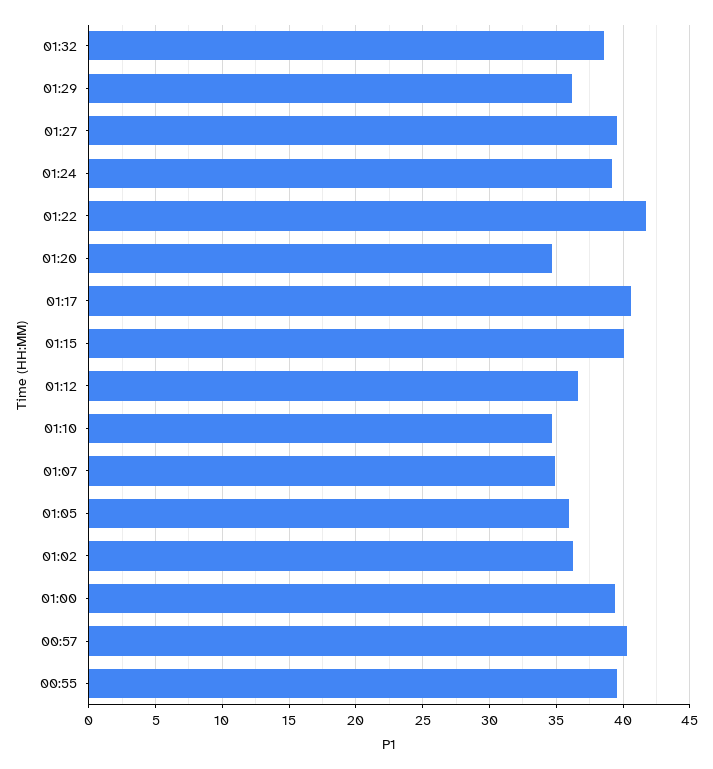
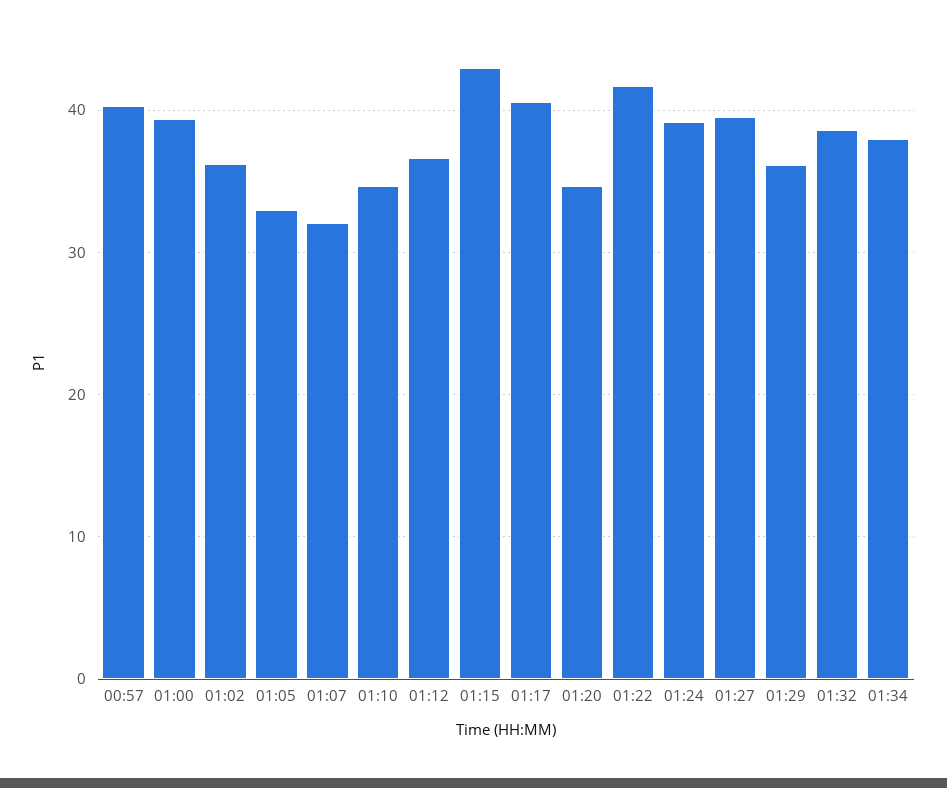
01:15: 40 -> 43
01:07: 35 -> 32
01:05: 36 -> 33
00:55: 39.5 -> none
01:34: none -> 38

